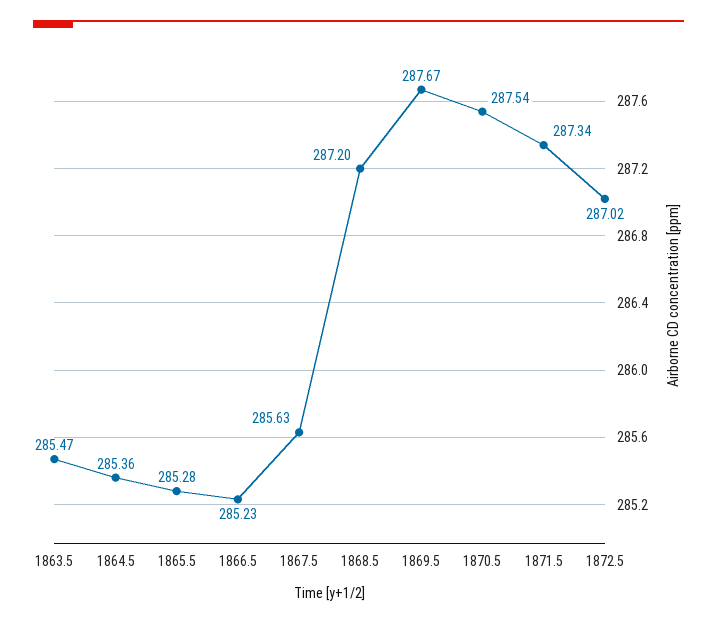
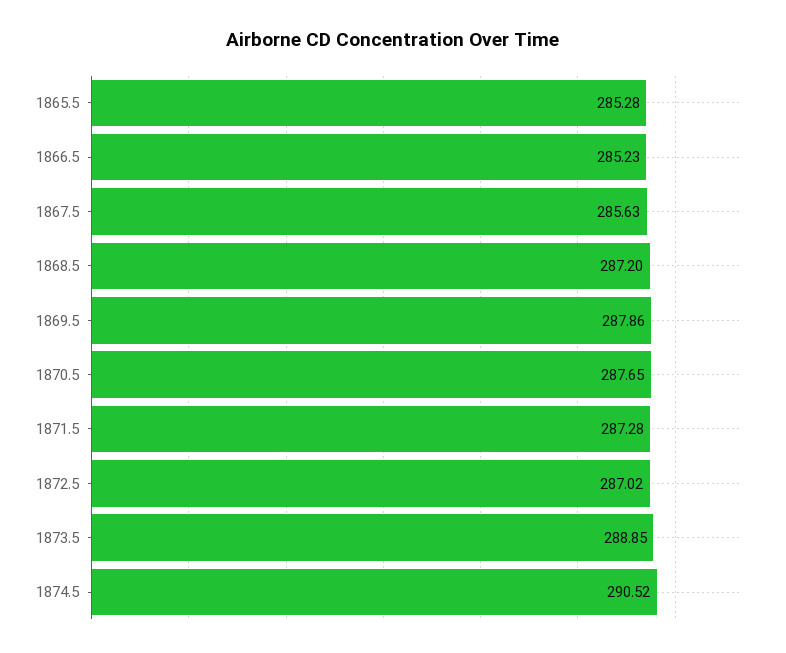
1863.5: 285.47 -> none
1864.5: 285.36 -> none
1869.5: 287.67 -> 287.86
1870.5: 287.54 -> 287.65
1871.5: 287.34 -> 287.28
1873.5: none -> 288.85
1874.5: none -> 290.52

